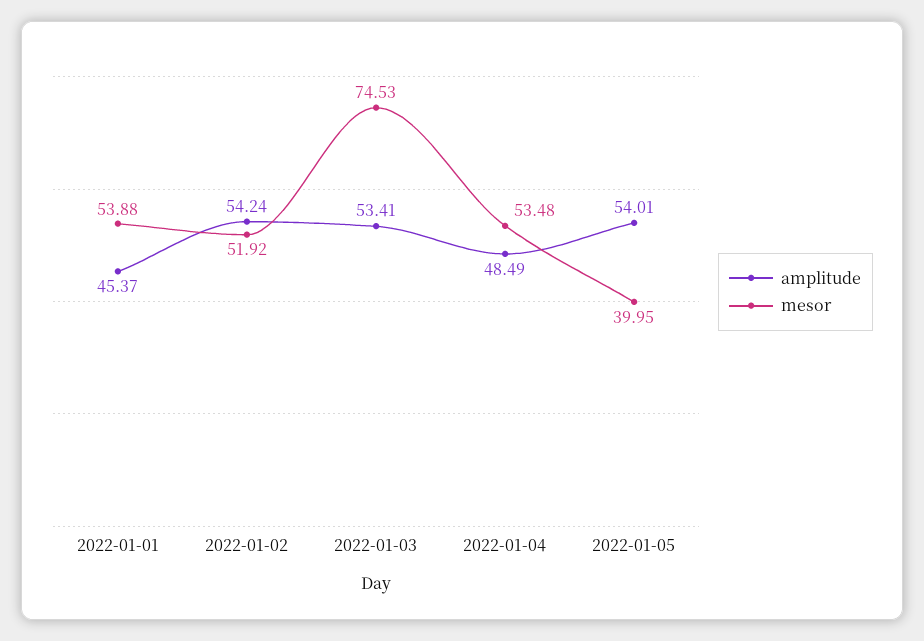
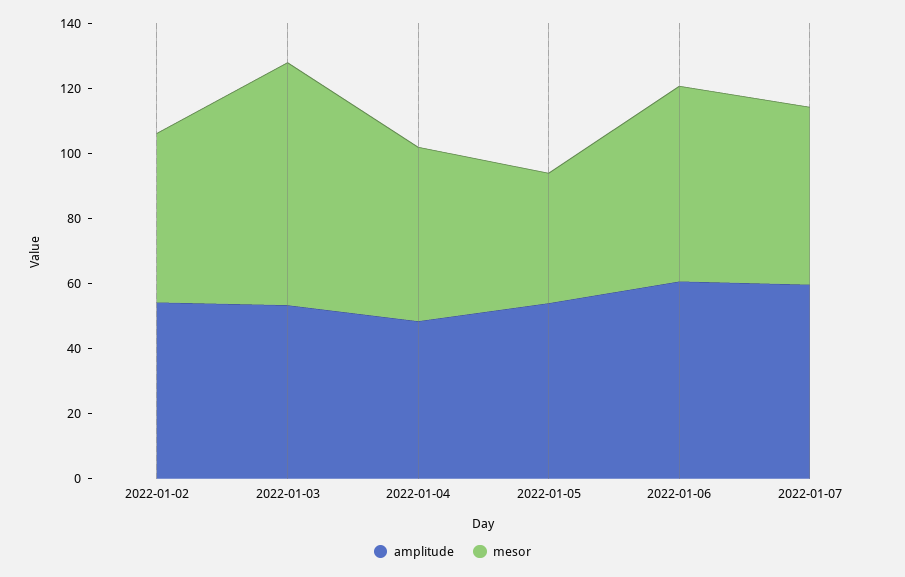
amplitude, 2022-01-01: 45.37 -> none
mesor, 2022-01-01: 53.88 -> none
amplitude, 2022-01-06: none -> 60
mesor, 2022-01-06: none -> 60
amplitude, 2022-01-07: none -> 60
mesor, 2022-01-07: none -> 55

